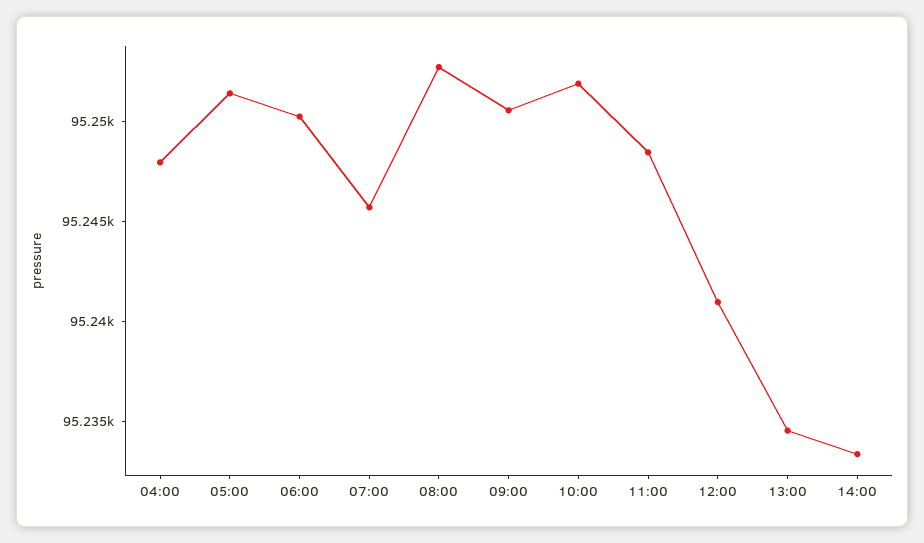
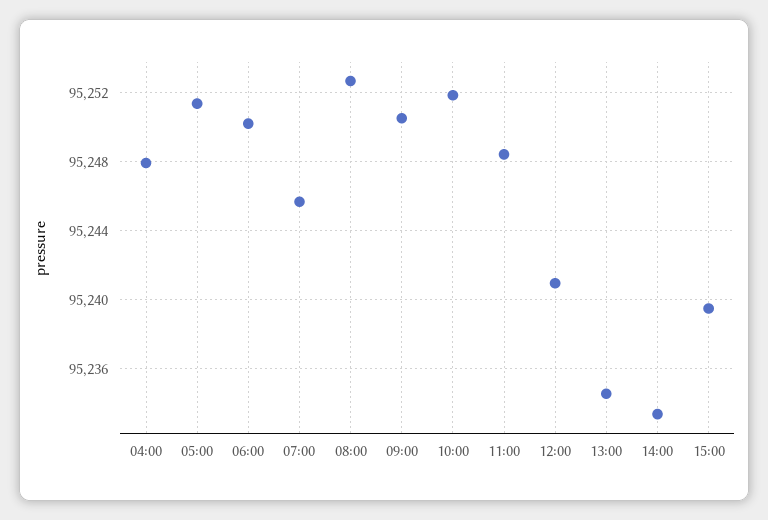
15:00: none -> 95239.5

